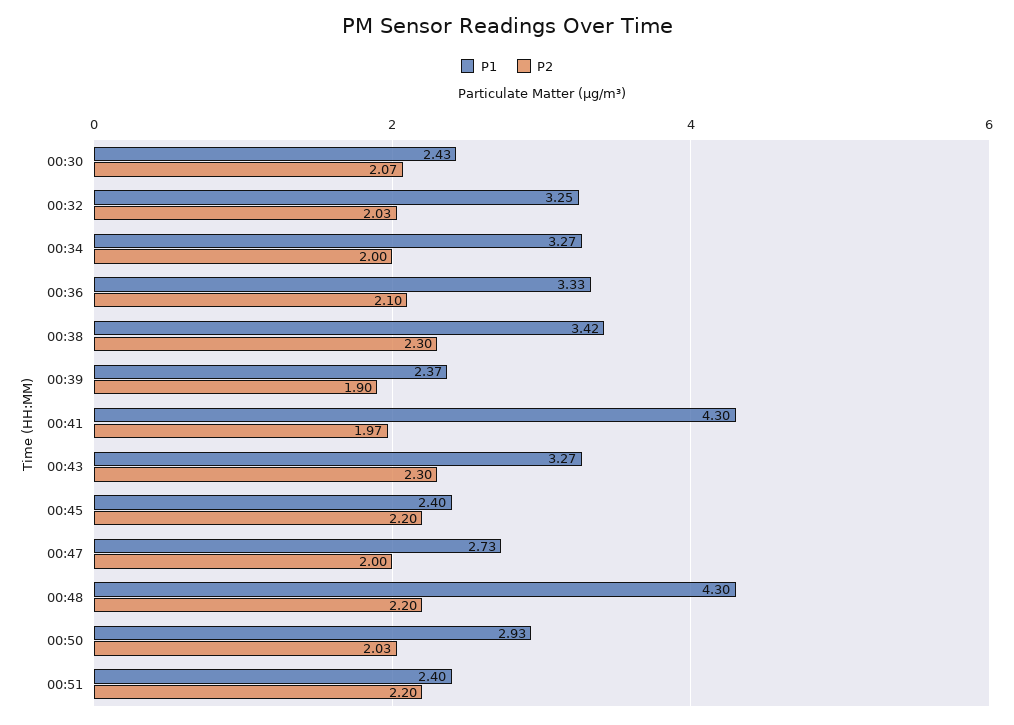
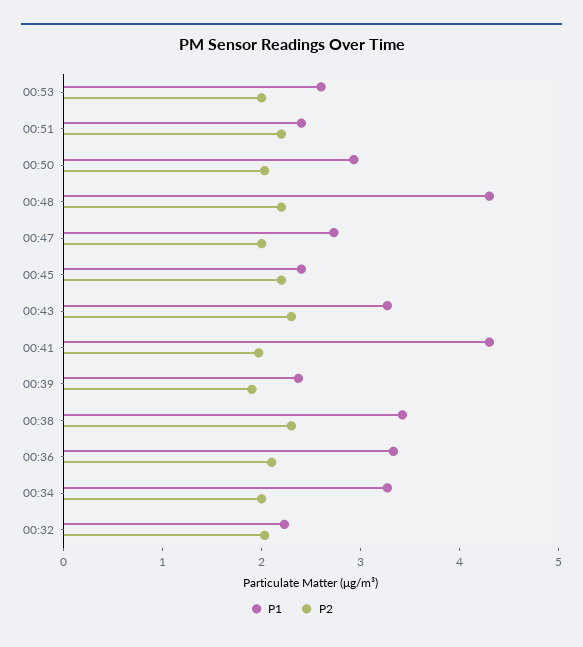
P1, 00:30: 2.43 -> none
P2, 00:30: 2.07 -> none
P1, 00:32: 3.25 -> 2.2
P1, 00:53: none -> 2.6
P2, 00:53: none -> 2

